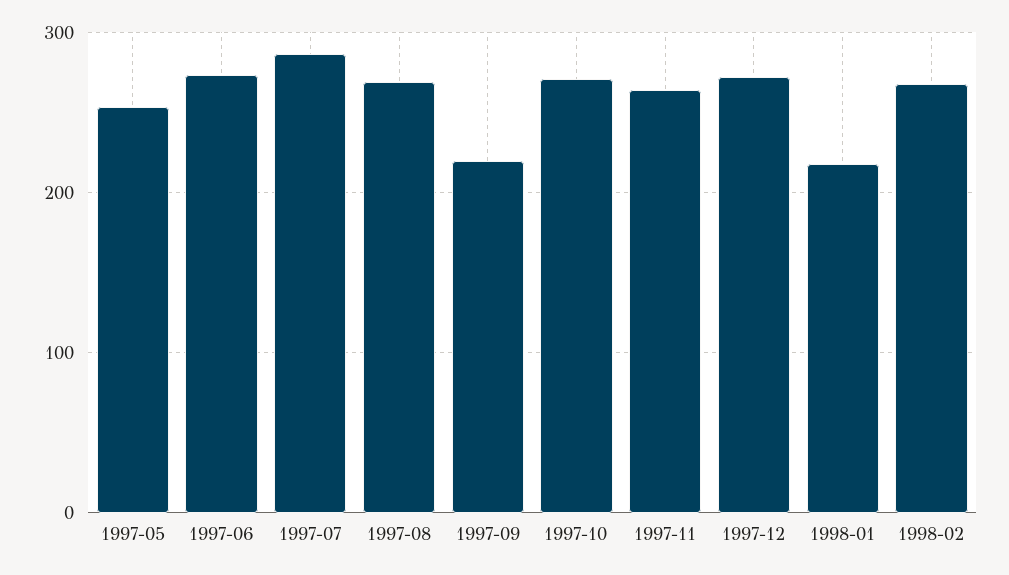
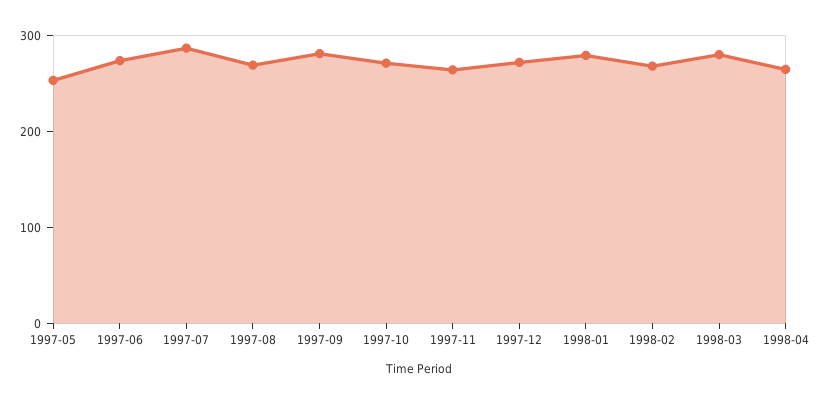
1997-09: 220 -> 280
1998-01: 220 -> 280
1998-03: none -> 280
1998-04: none -> 260

